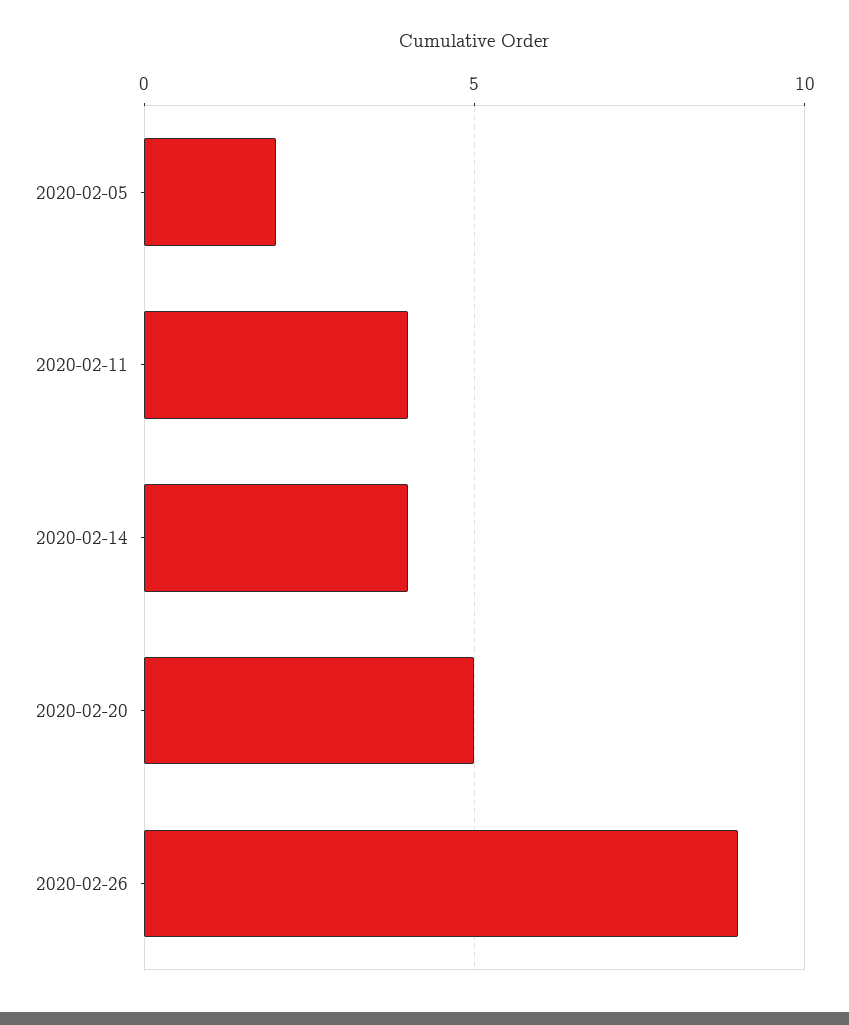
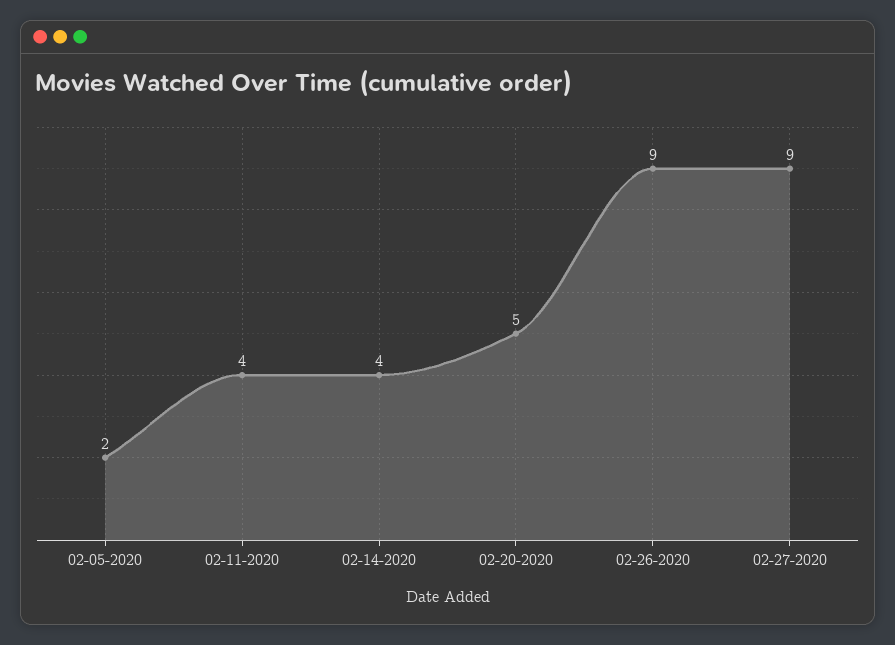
02-27-2020: none -> 9

